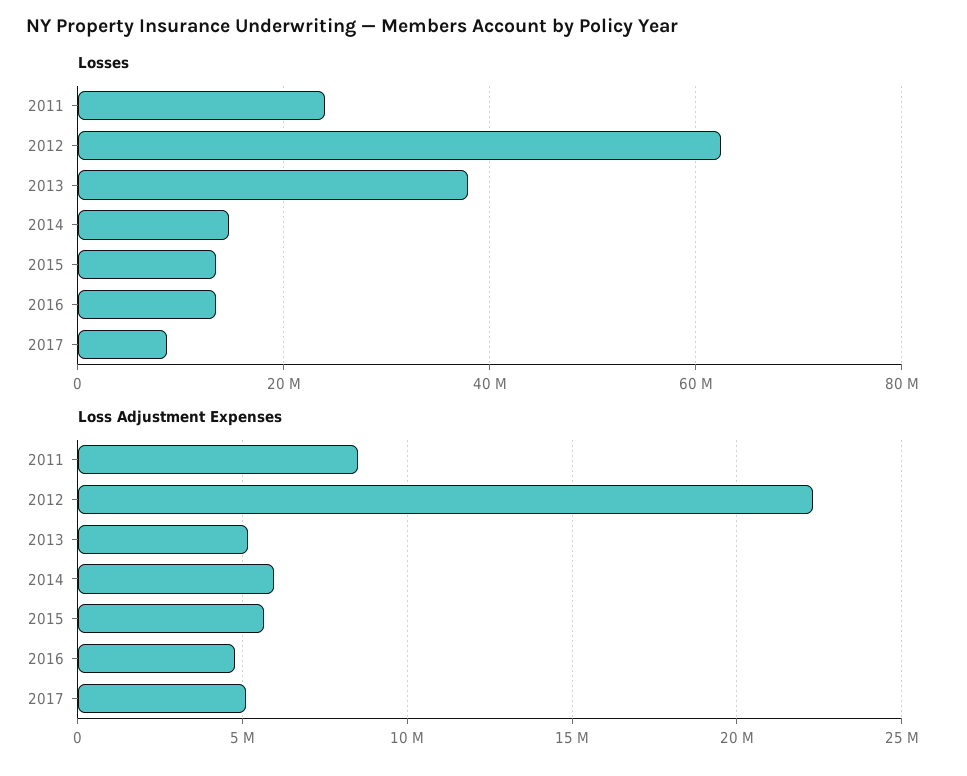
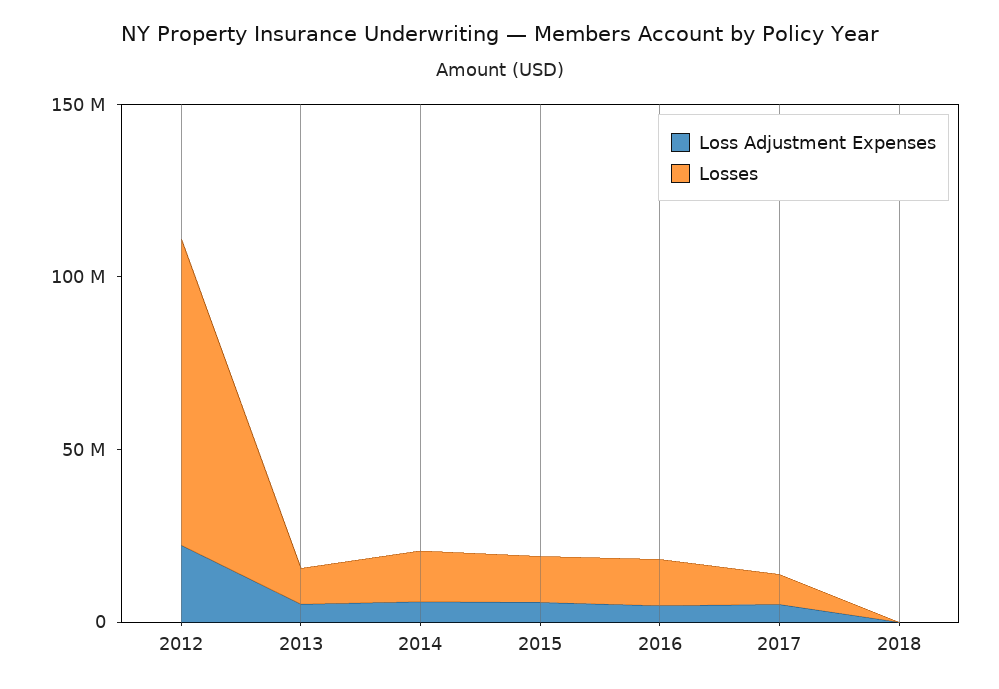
Losses, 2011: 24000000 -> none
Losses, 2012: 62000000 -> 90000000
Losses, 2013: 38000000 -> 10000000
Loss Adjustment Expenses, 2011: 8500000 -> none
Loss Adjustment Expenses, 2018: none -> 0
Losses, 2018: none -> 0

